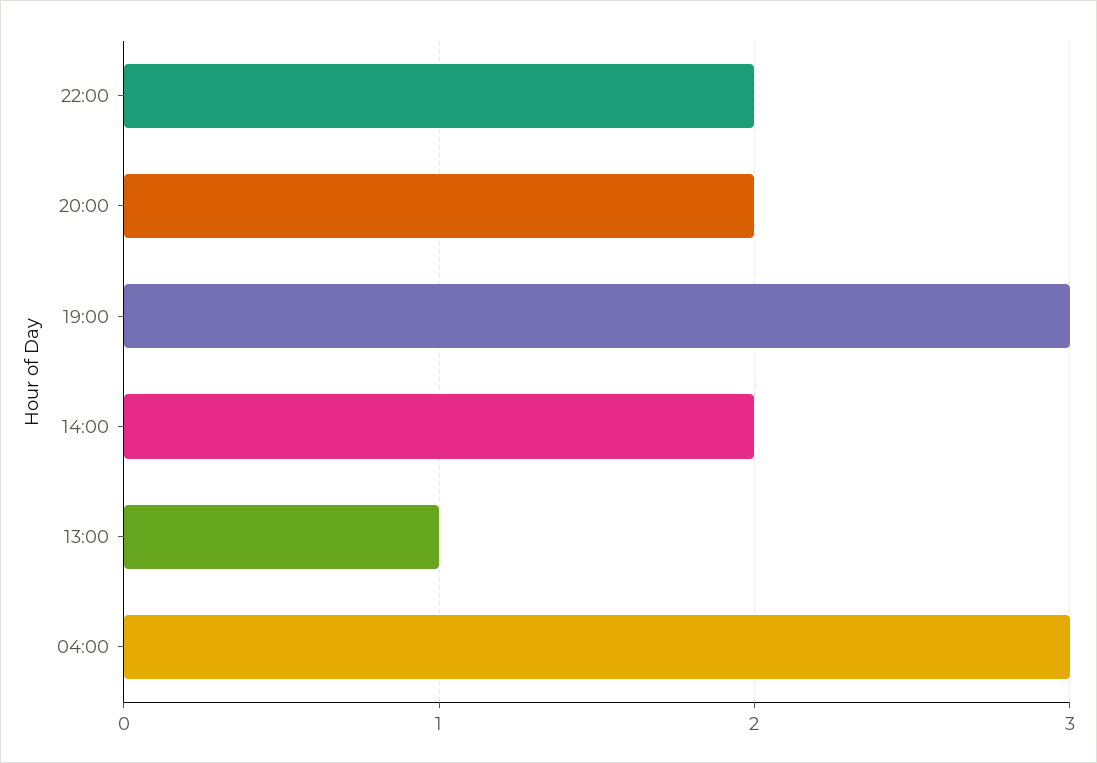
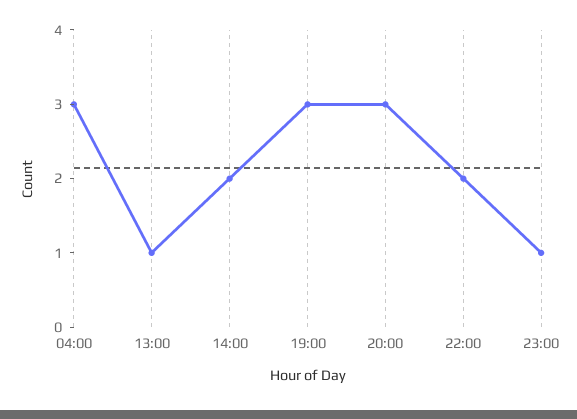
20:00: 2 -> 3
23:00: none -> 1

